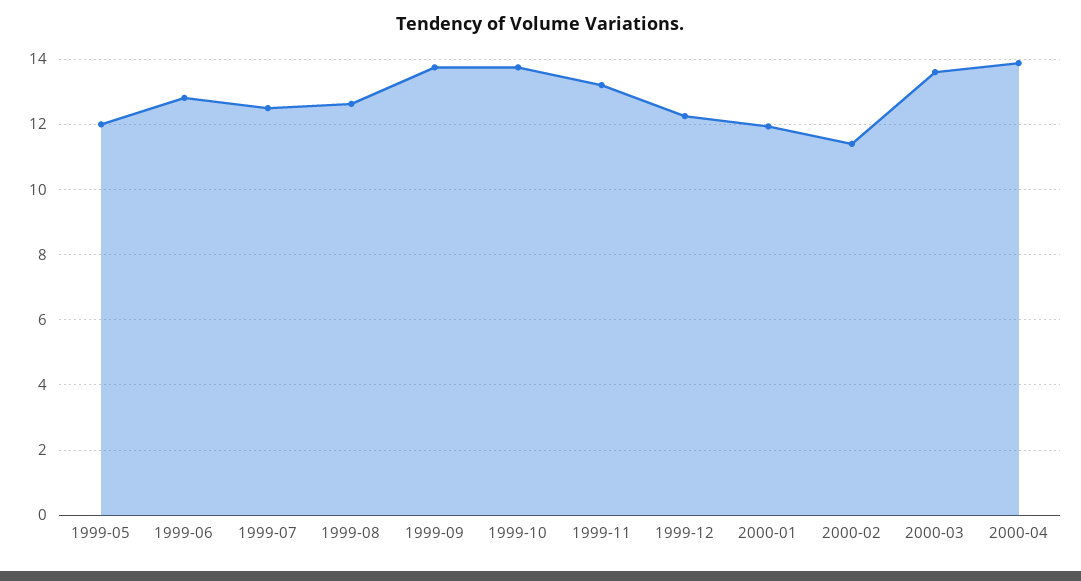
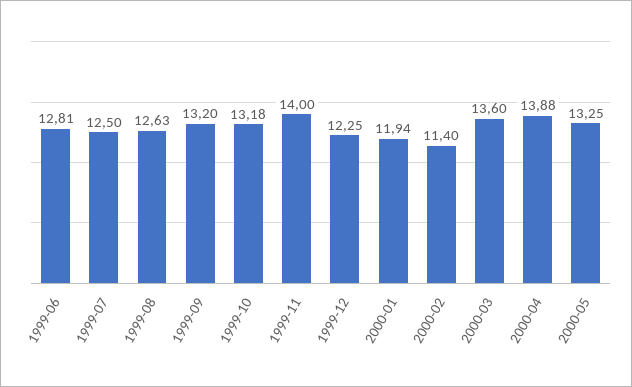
1999-05: 12 -> none
1999-09: 13.8 -> 13.2
1999-10: 13.8 -> 13.18
1999-11: 13.2 -> 14
2000-05: none -> 13.25

